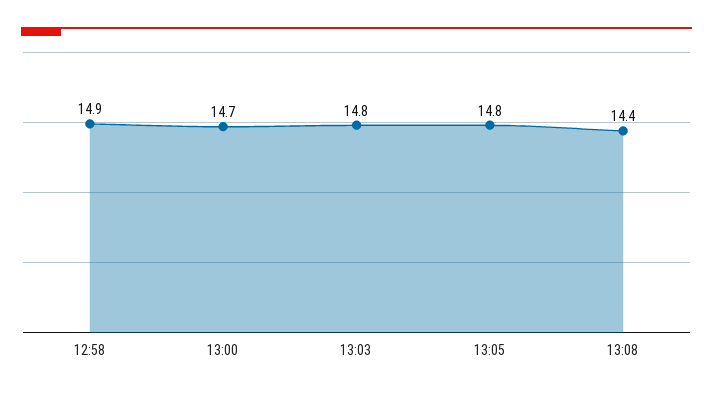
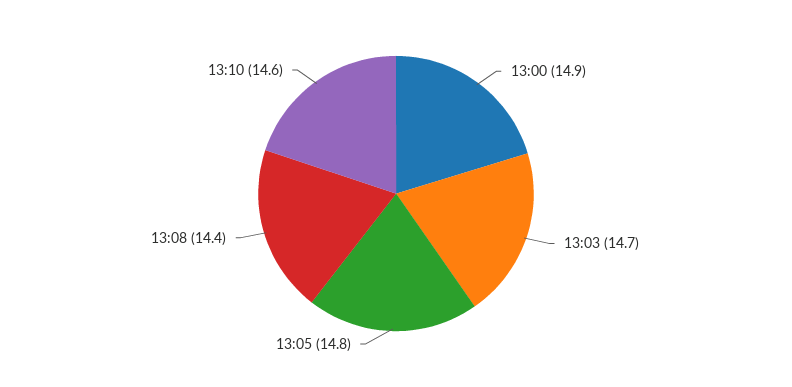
12:58: 14.9 -> none
13:00: 14.7 -> 14.9
13:03: 14.8 -> 14.7
13:10: none -> 14.6

